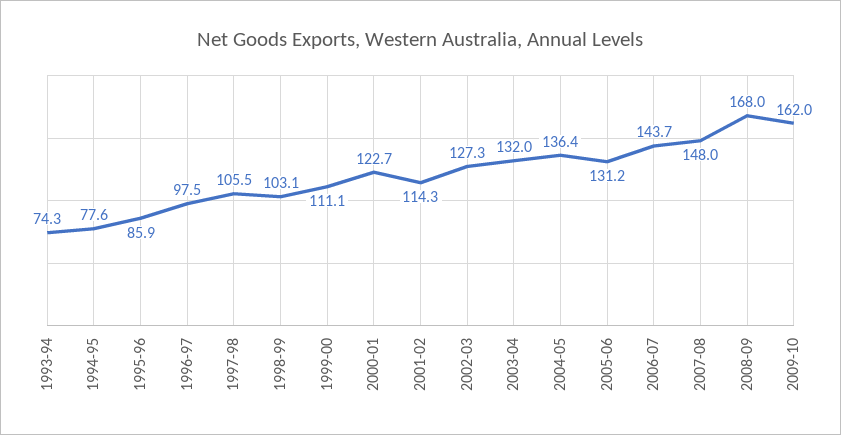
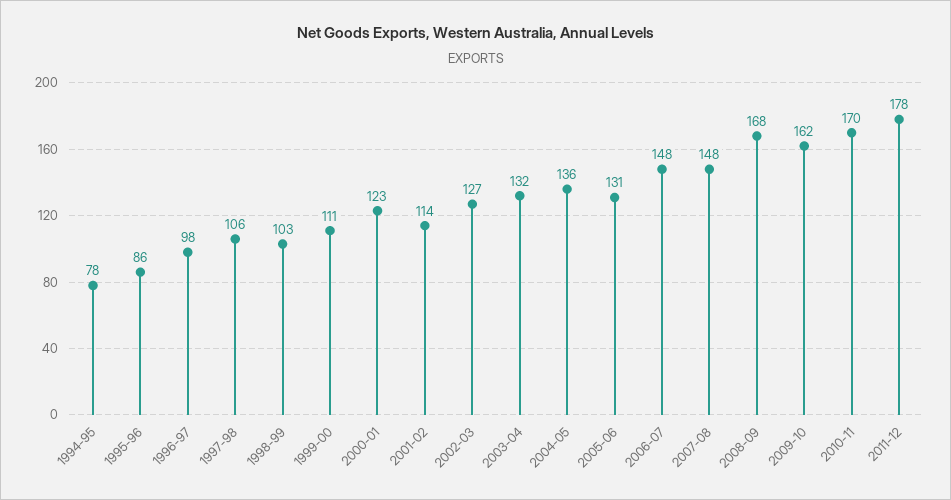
1993-94: 74.3 -> none
2006-07: 143.7 -> 148
2010-11: none -> 170
2011-12: none -> 178

